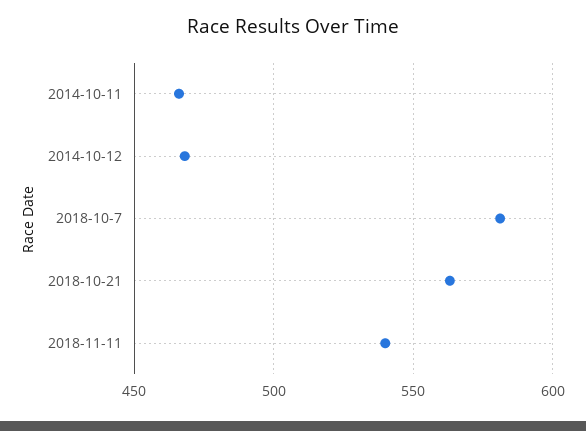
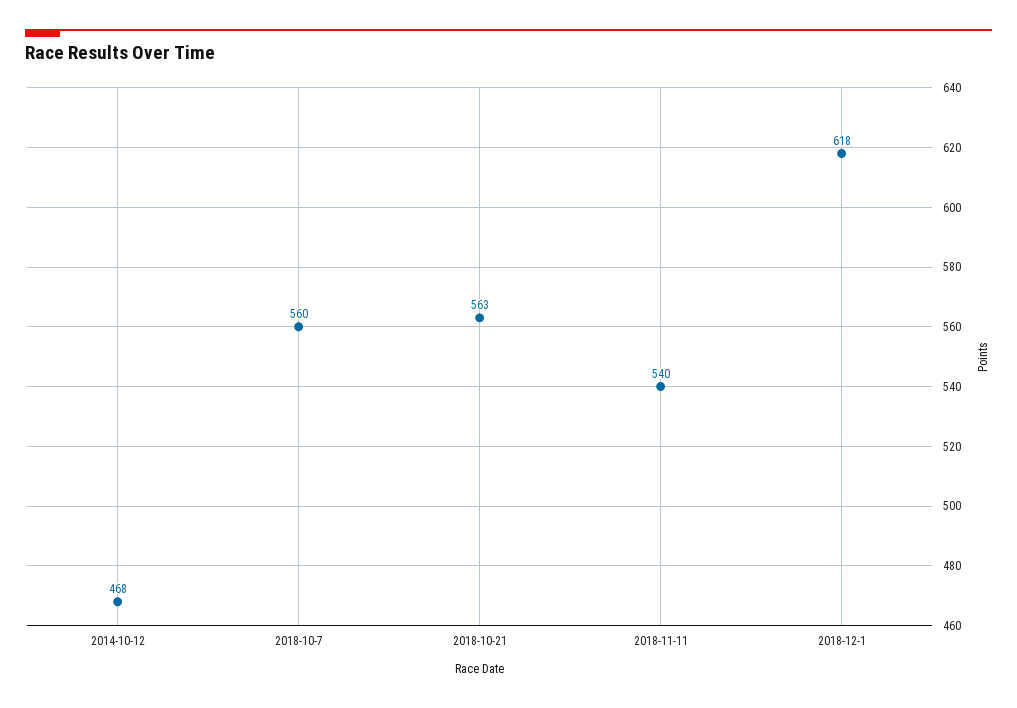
2014-10-11: 465 -> none
2018-10-7: 580 -> 560
2018-12-1: none -> 618

